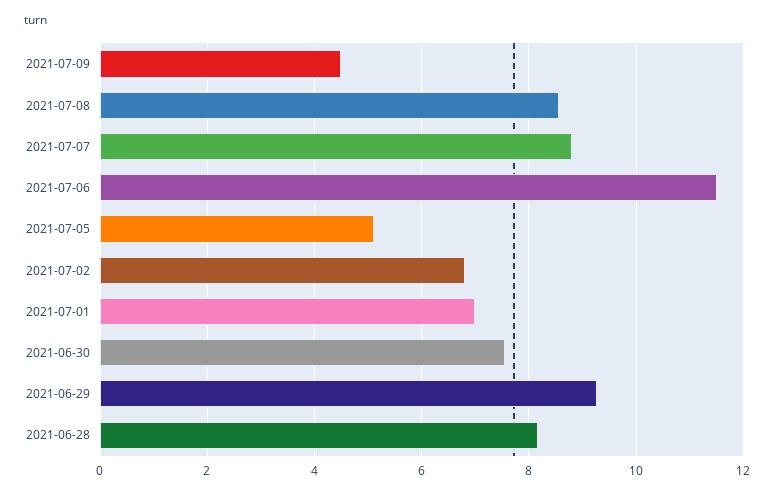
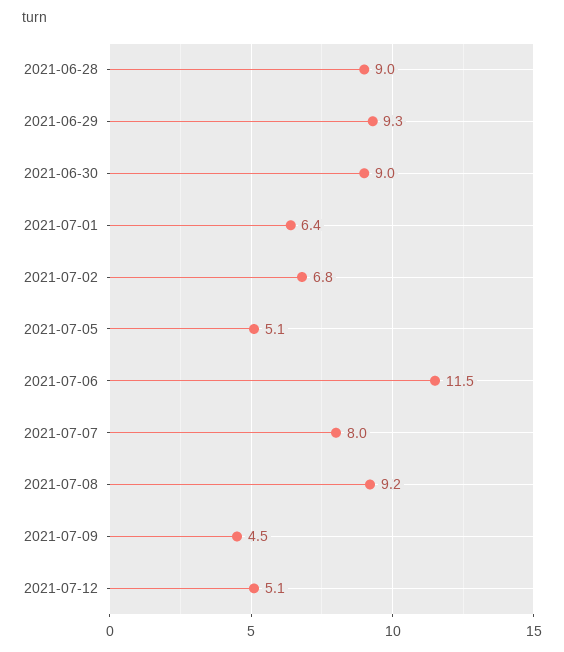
2021-07-08: 8.6 -> 9.2
2021-07-07: 8.8 -> 8
2021-07-01: 7 -> 6.4
2021-06-30: 7.6 -> 9
2021-06-28: 8.2 -> 9
2021-07-12: none -> 5.1

